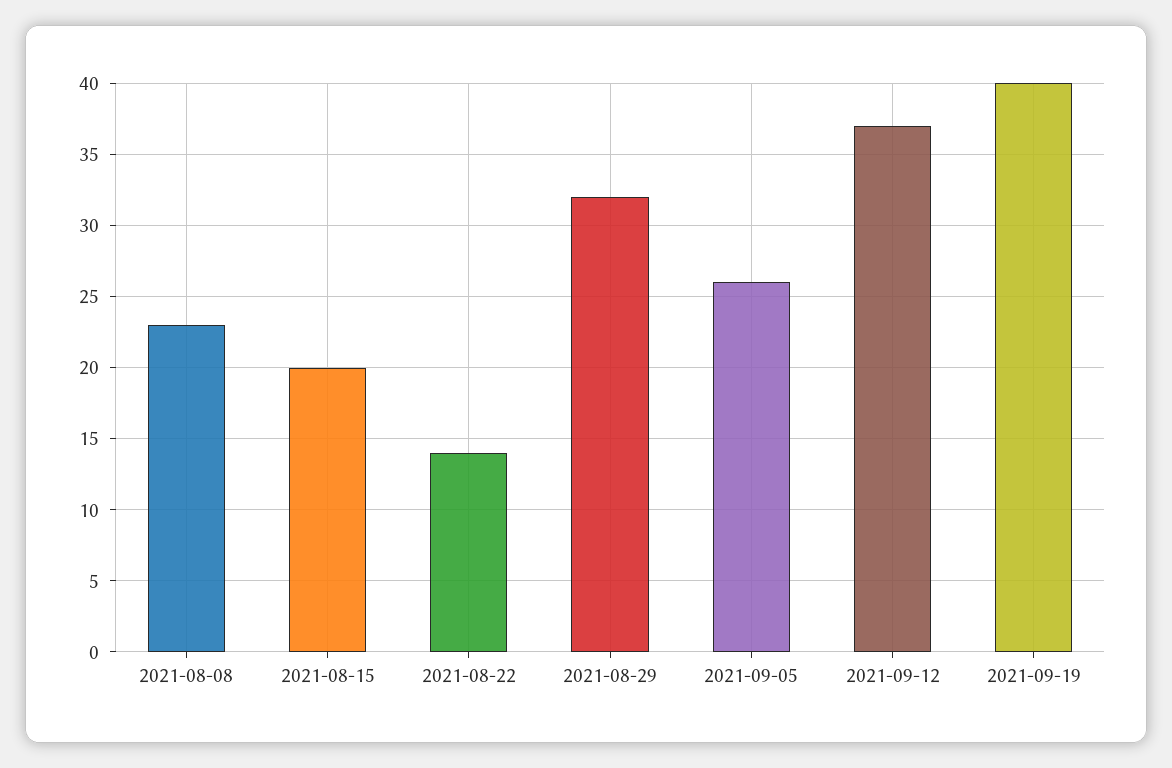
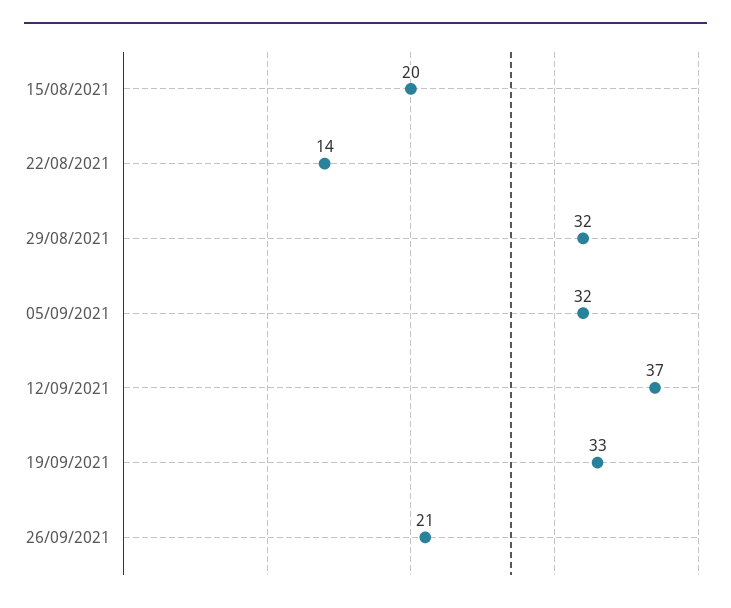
2021-08-08: 23 -> none
2021-09-05: 26 -> 32
2021-09-19: 40 -> 33
26/09/2021: none -> 21

